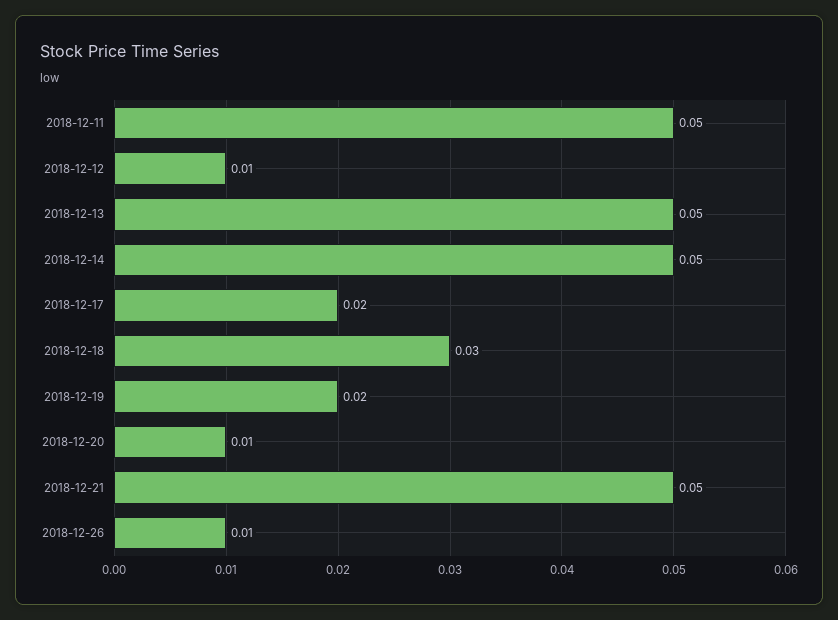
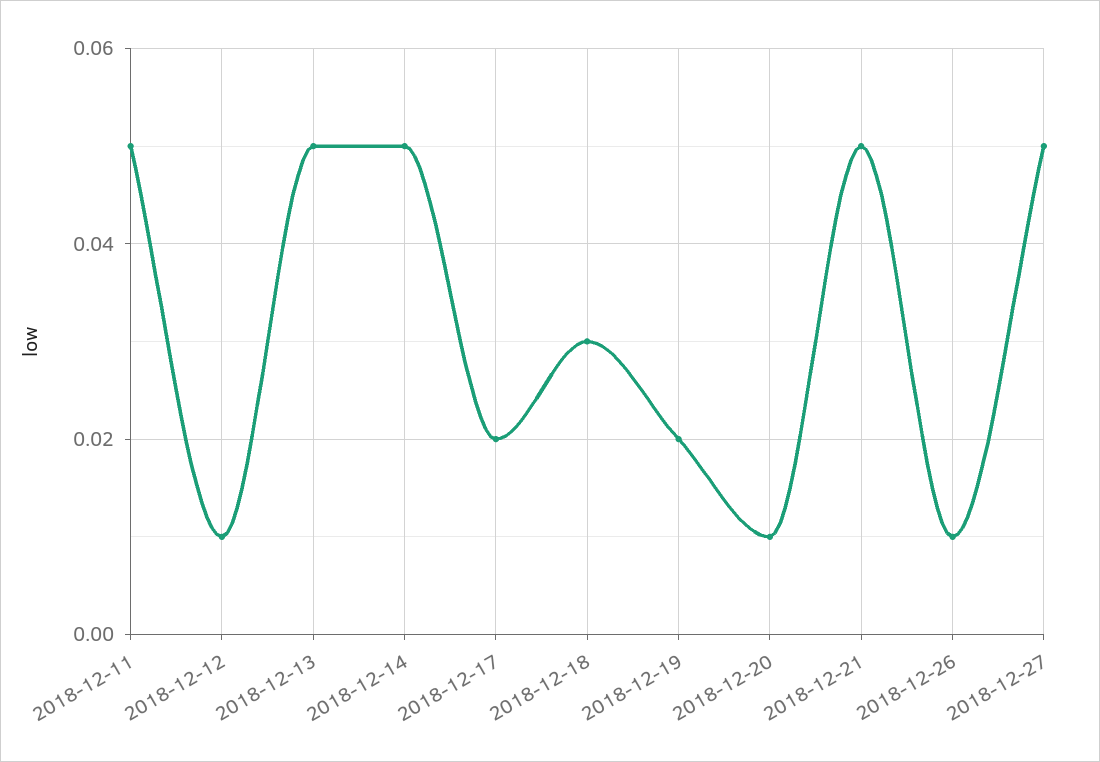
2018-12-27: none -> 0.05

